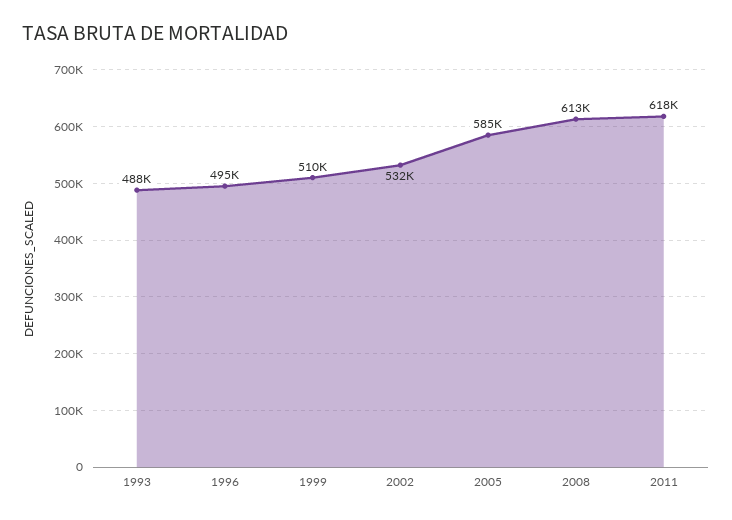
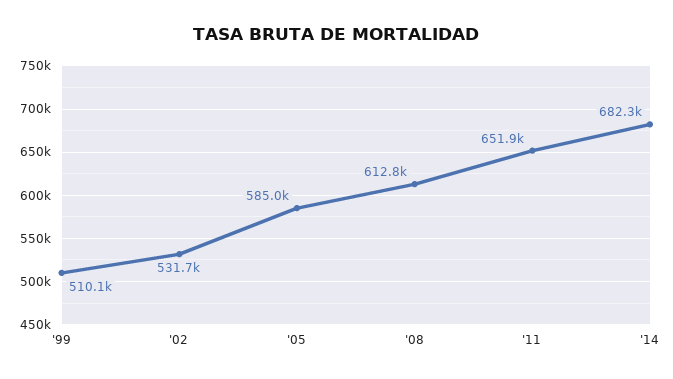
1993: 488000 -> none
1996: 495000 -> none
2011: 618000 -> 651900
'14: none -> 682300

